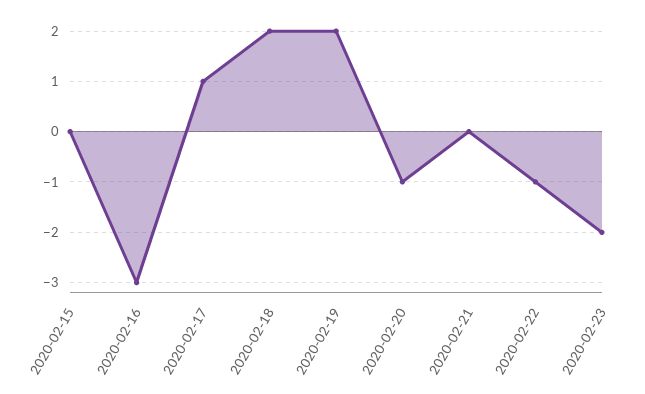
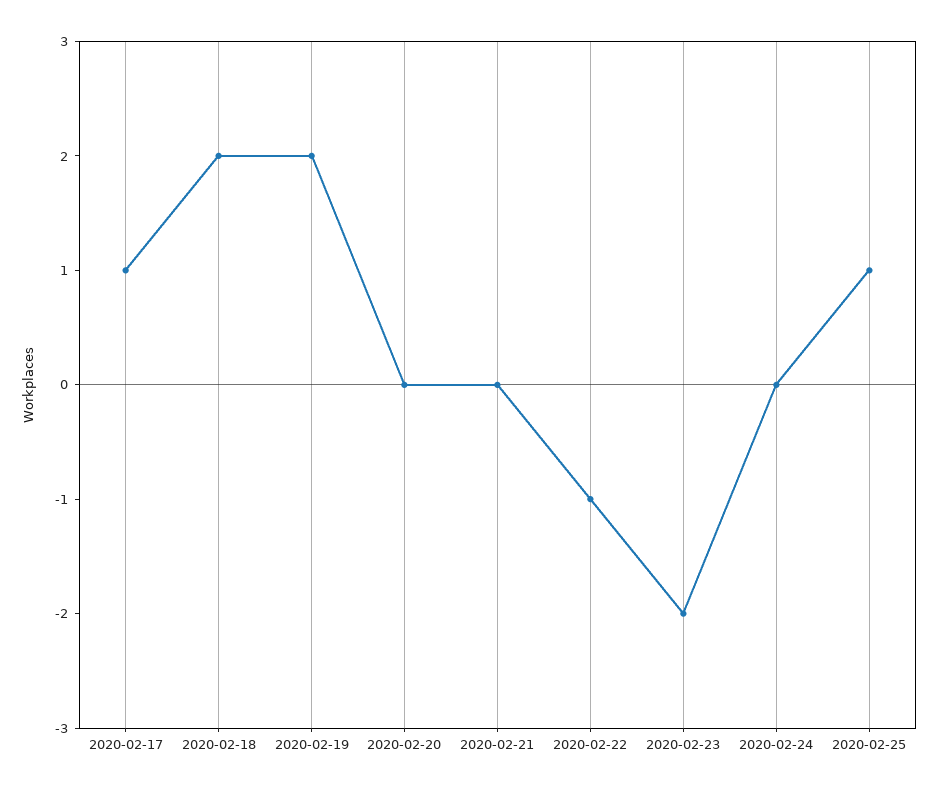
2020-02-15: 0 -> none
2020-02-16: -3 -> none
2020-02-20: -1 -> 0
2020-02-24: none -> 0
2020-02-25: none -> 1

